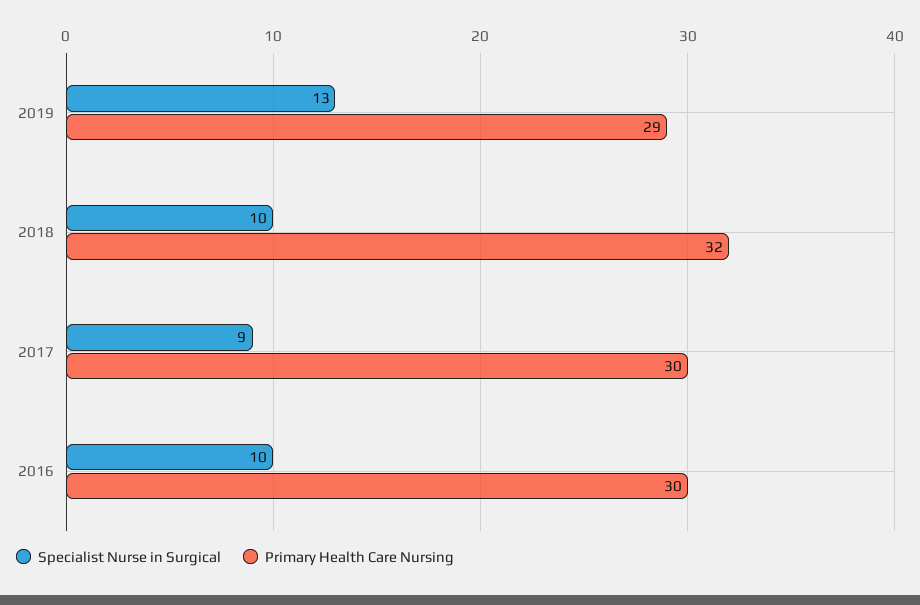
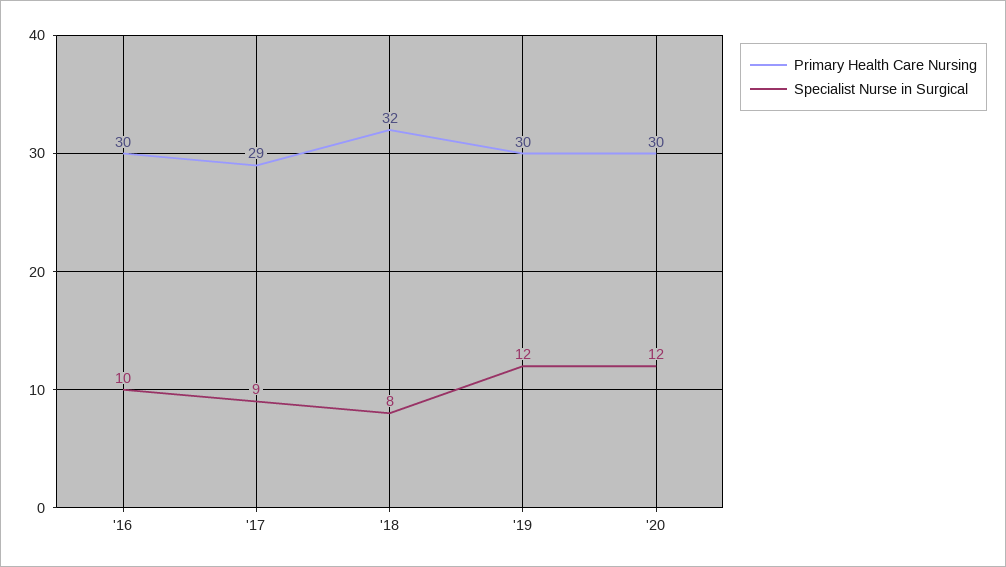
Specialist Nurse in Surgical, 2019: 13 -> 12
Primary Health Care Nursing, 2019: 29 -> 30
Specialist Nurse in Surgical, 2018: 10 -> 8
Primary Health Care Nursing, 2017: 30 -> 29
Primary Health Care Nursing, '20: none -> 30
Specialist Nurse in Surgical, '20: none -> 12

